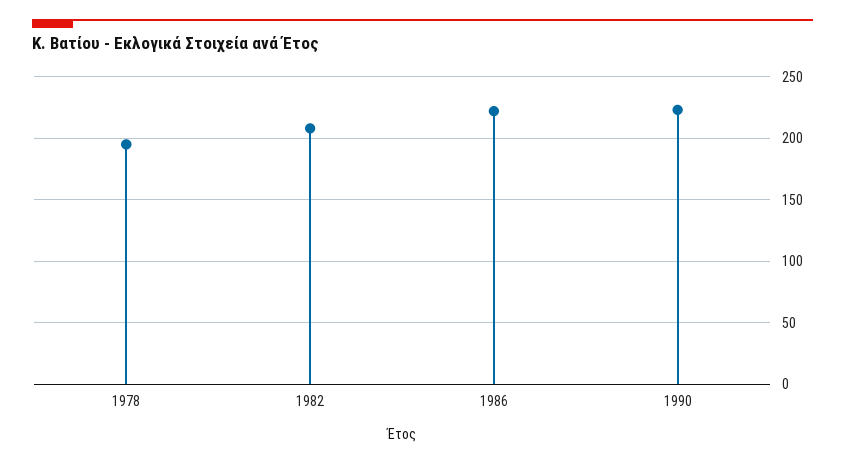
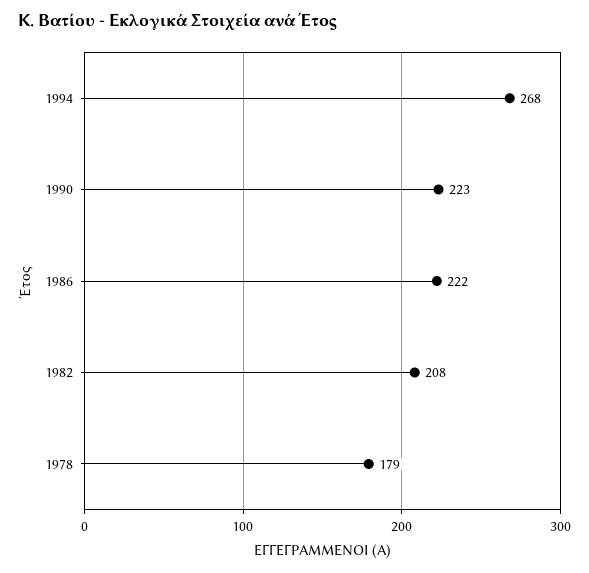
1978: 195 -> 179
1994: none -> 268

